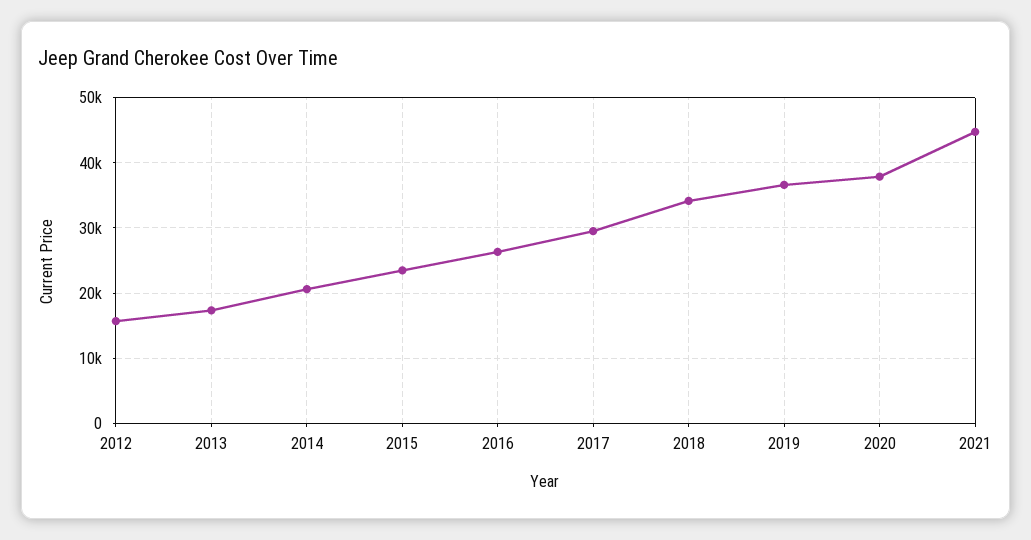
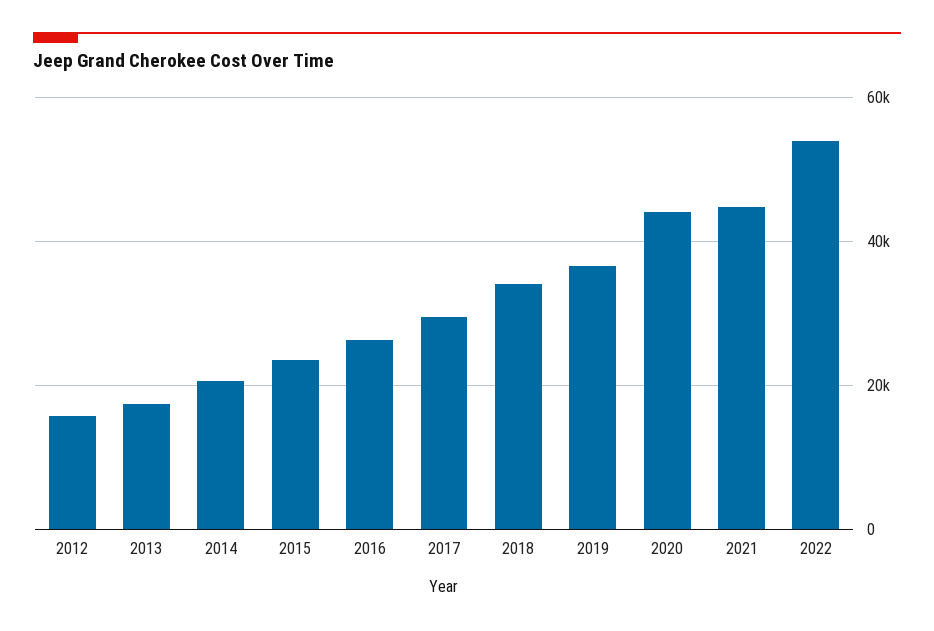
2020: 38000 -> 44000
2022: none -> 54000

